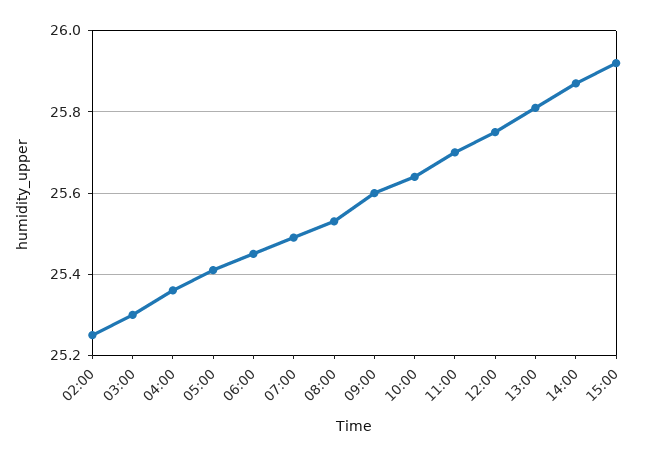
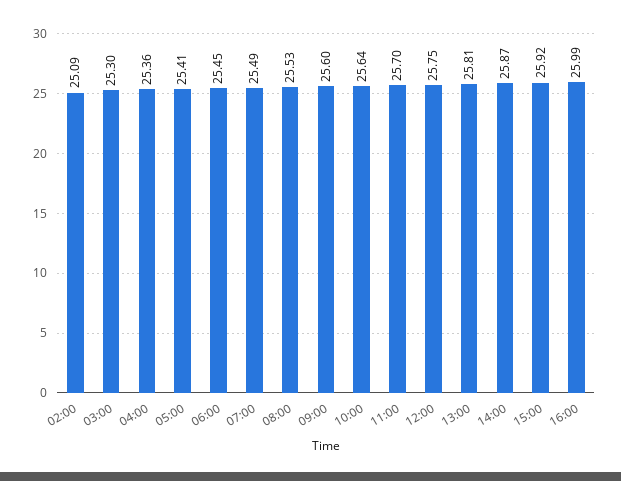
02:00: 25.25 -> 25.09
16:00: none -> 25.99

